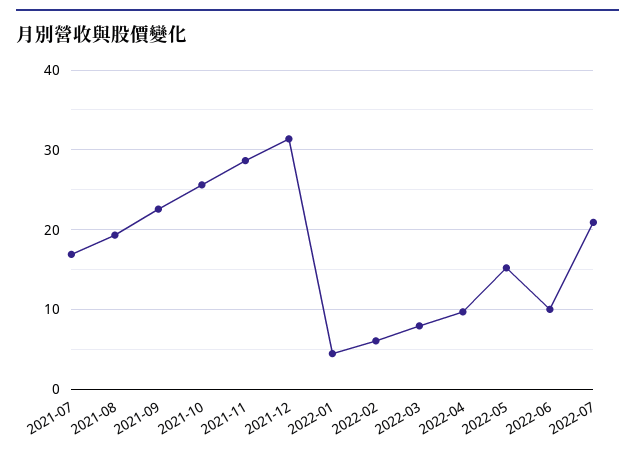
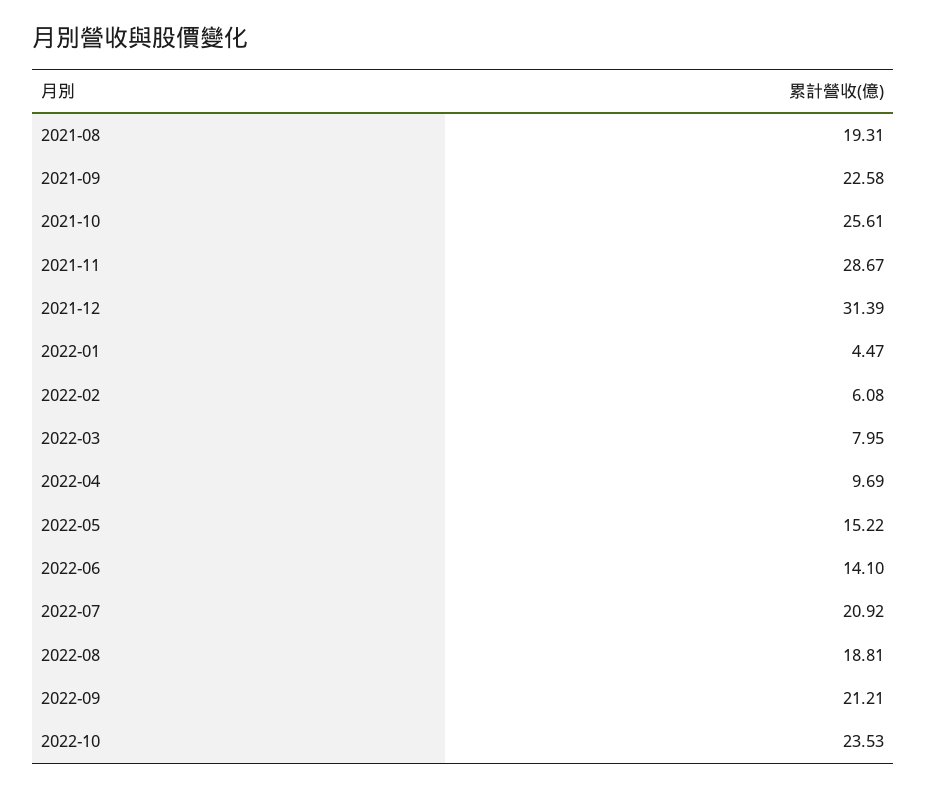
2021-07: 17 -> none
2022-06: 10 -> 14.1
2022-08: none -> 18.81
2022-09: none -> 21.21
2022-10: none -> 23.53

